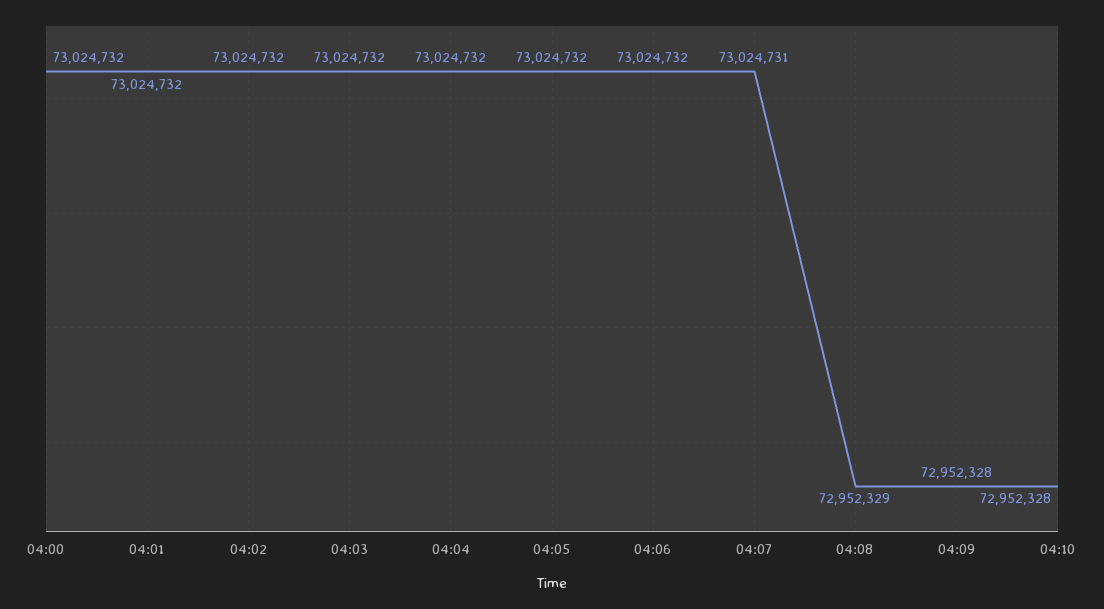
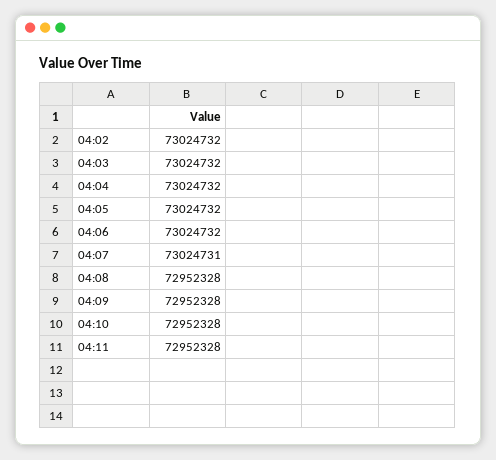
04:00: 73024732 -> none
04:01: 73024732 -> none
04:08: 72952329 -> 72952328
04:11: none -> 72952328

